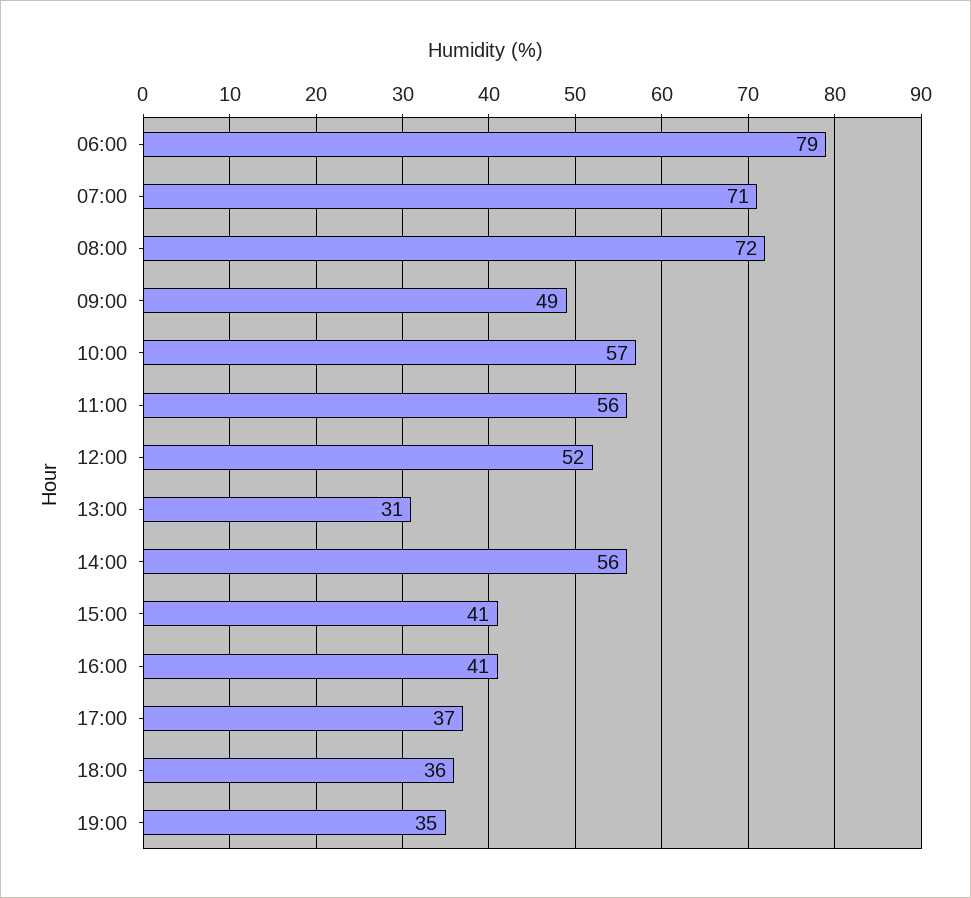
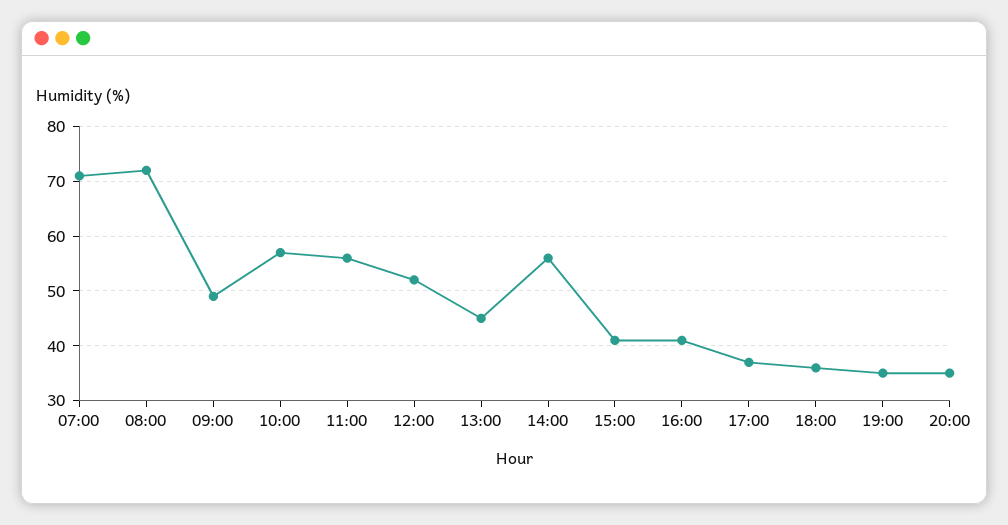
06:00: 79 -> none
13:00: 31 -> 45
20:00: none -> 35

